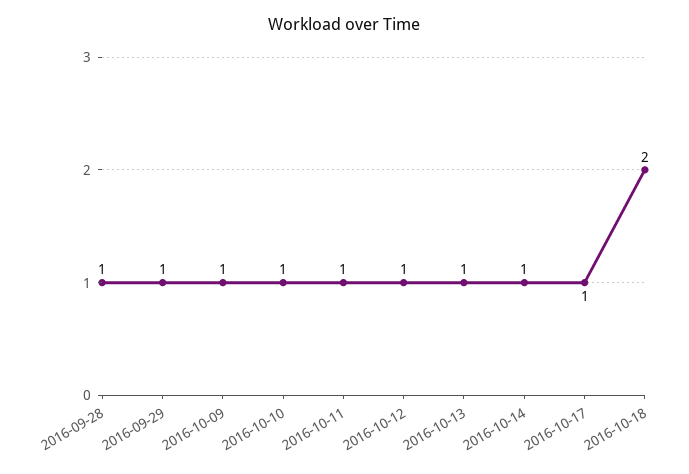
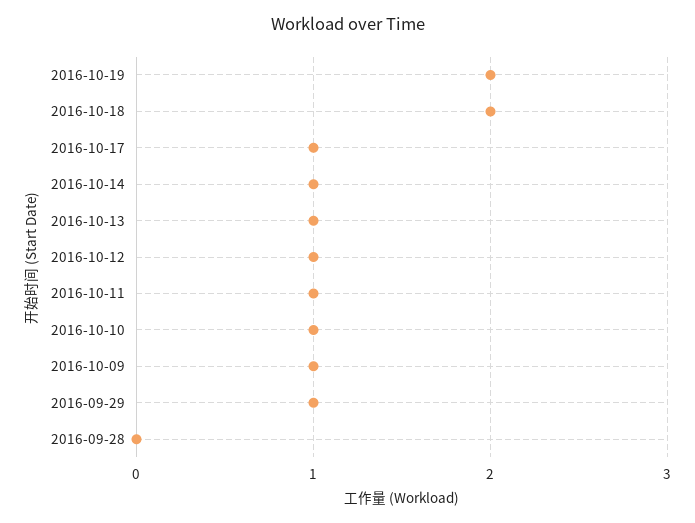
2016-09-28: 1 -> 0
2016-10-19: none -> 2

